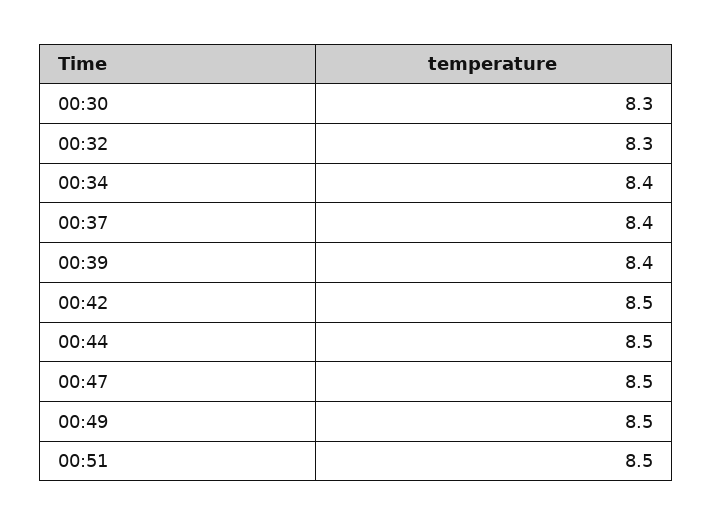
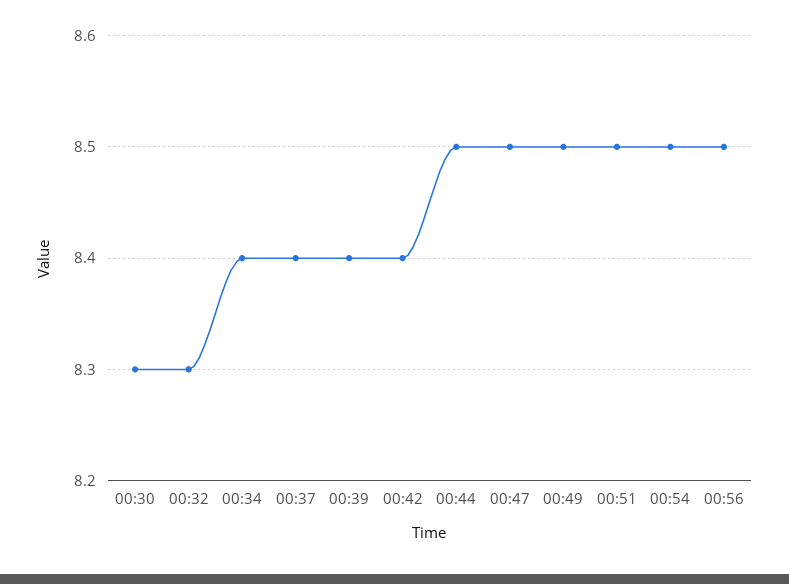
00:42: 8.5 -> 8.4
00:54: none -> 8.5
00:56: none -> 8.5

